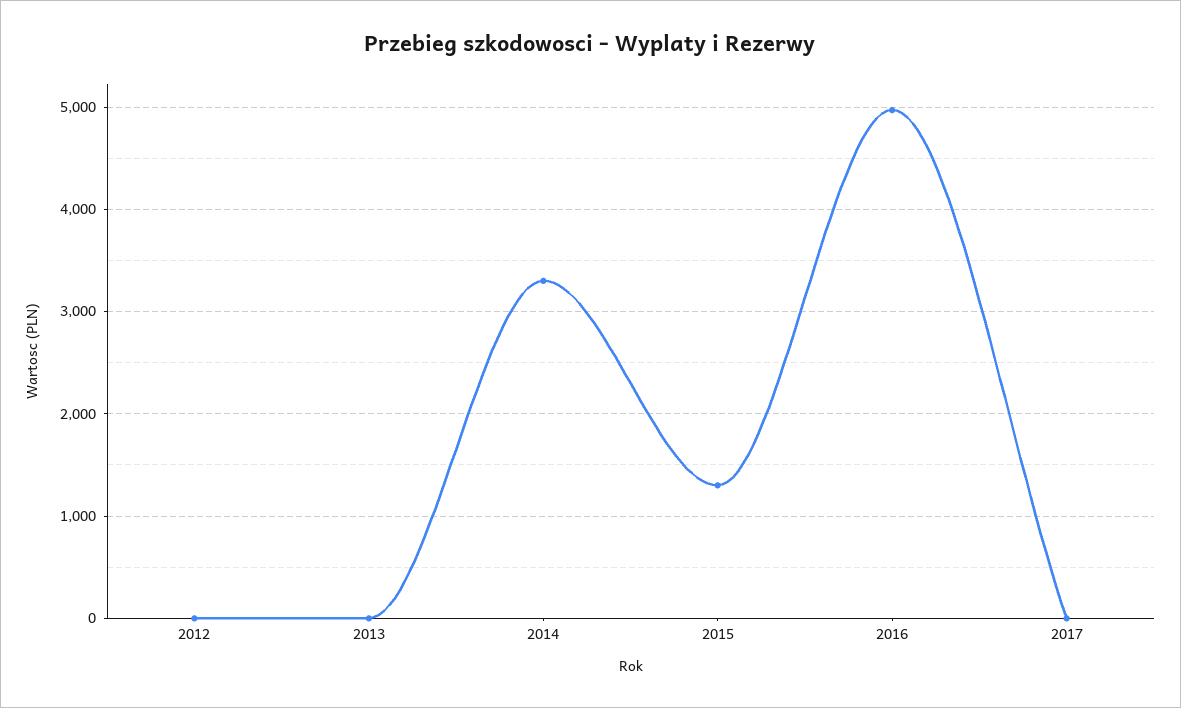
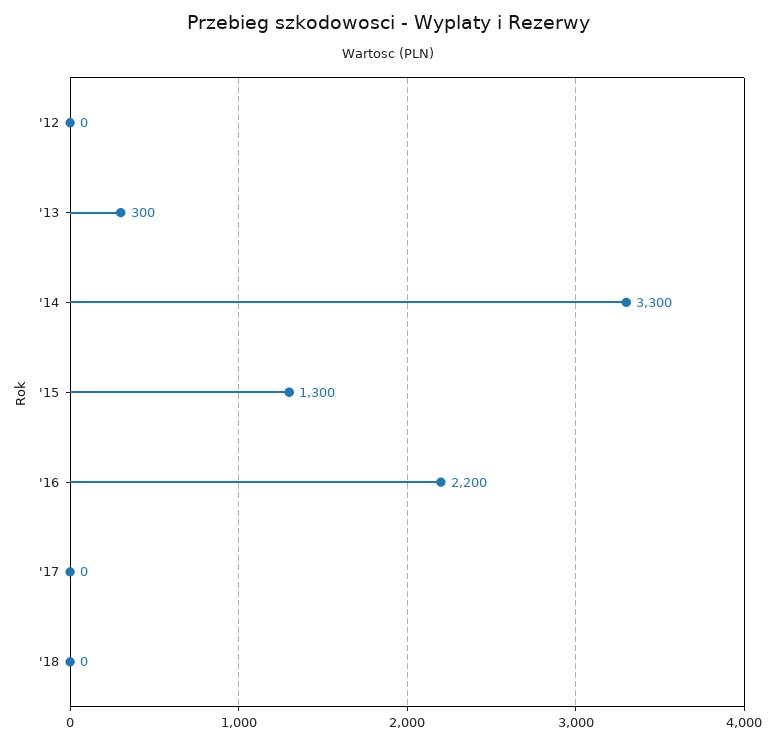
2013: 0 -> 300
2016: 5000 -> 2200
'18: none -> 0

